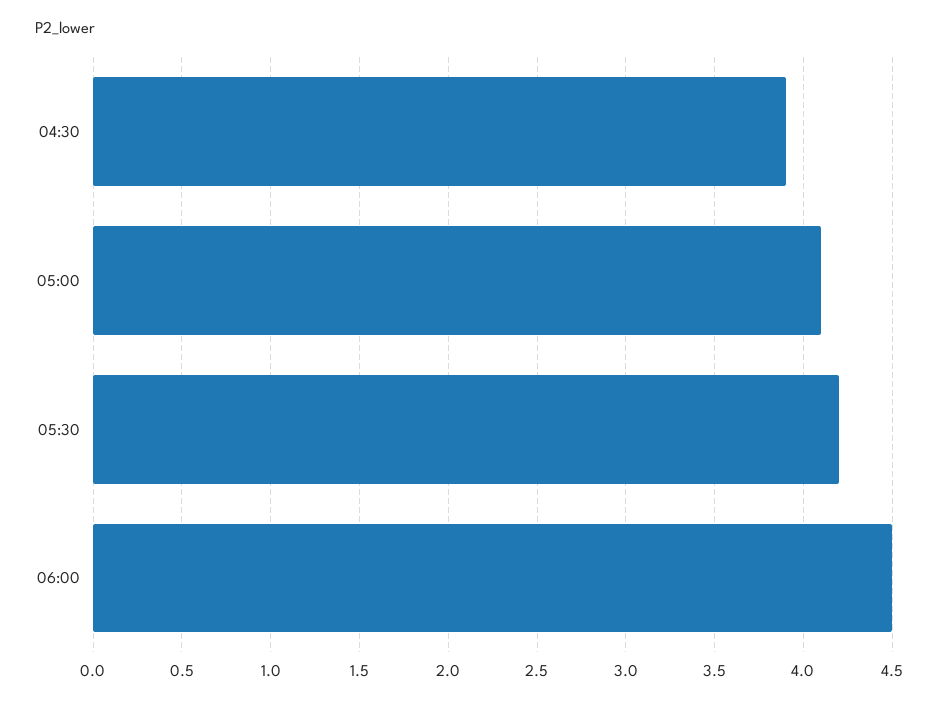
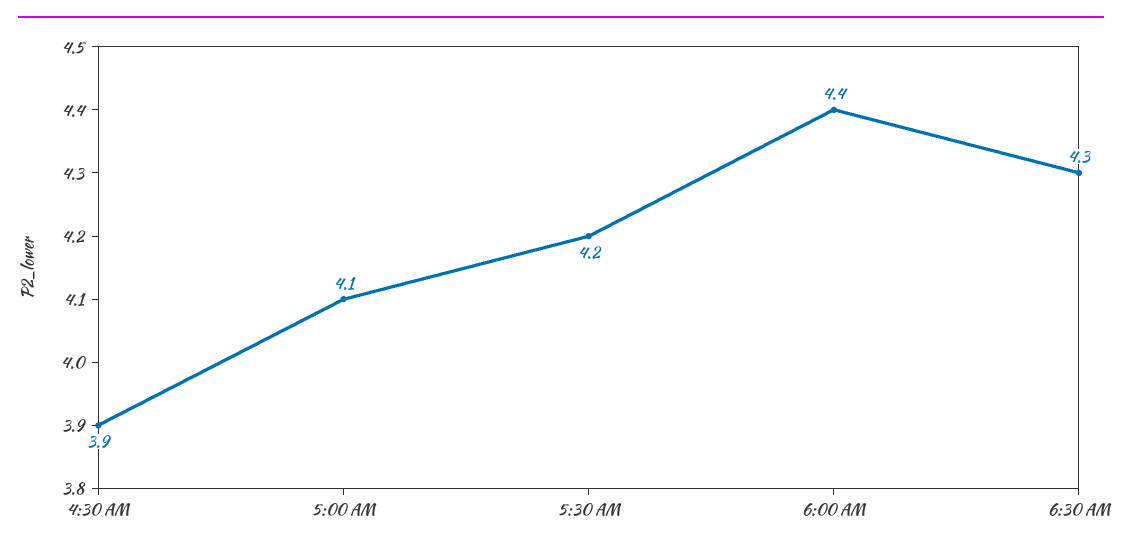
06:00: 4.5 -> 4.4
6:30 AM: none -> 4.3

